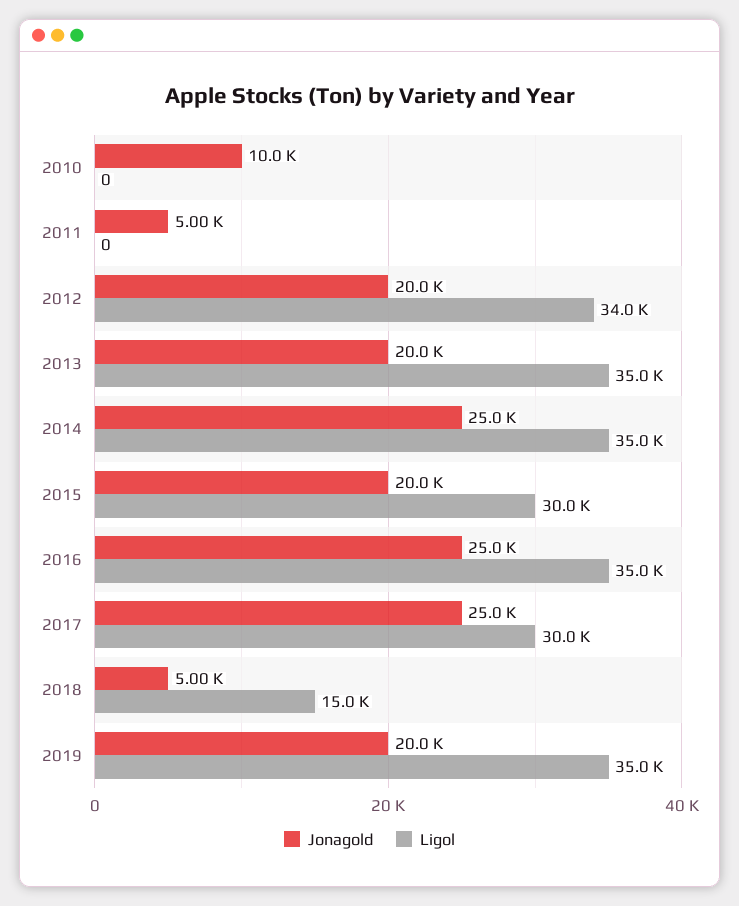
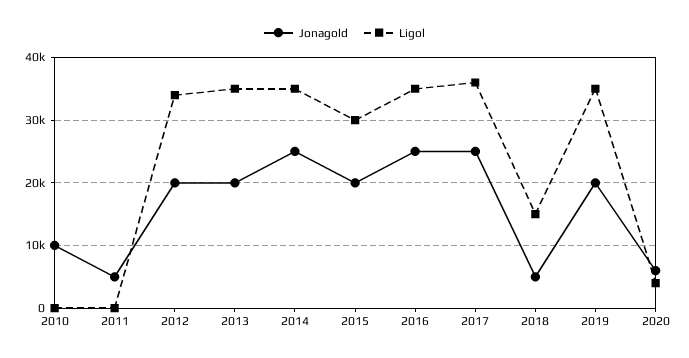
Ligol, 2017: 30000 -> 36000
Jonagold, 2020: none -> 6000
Ligol, 2020: none -> 4000

